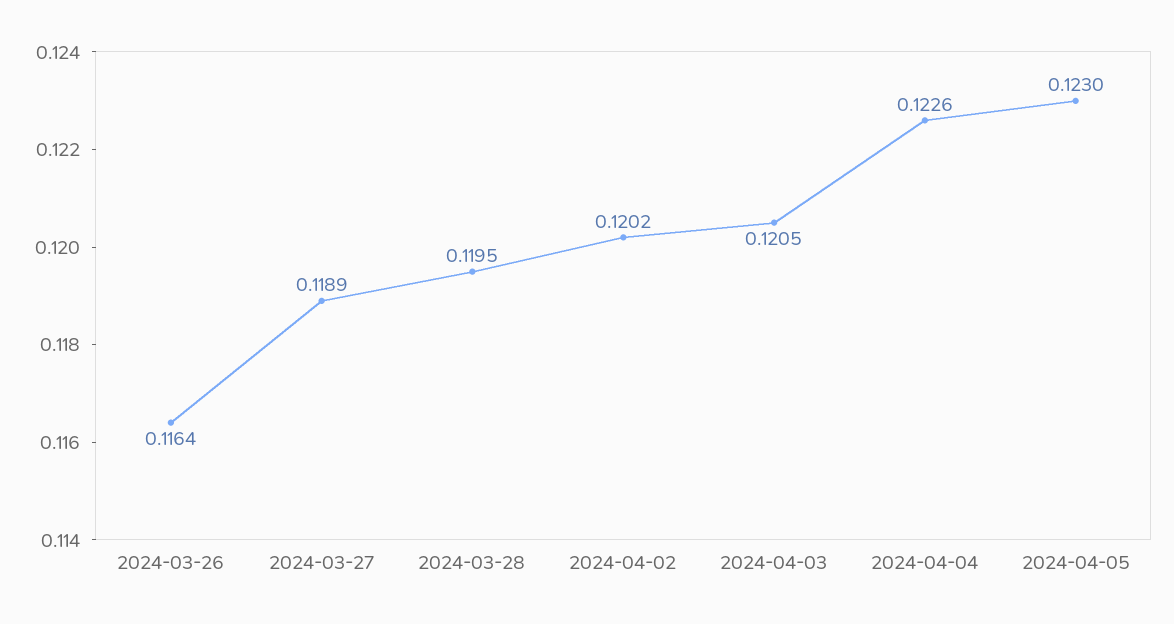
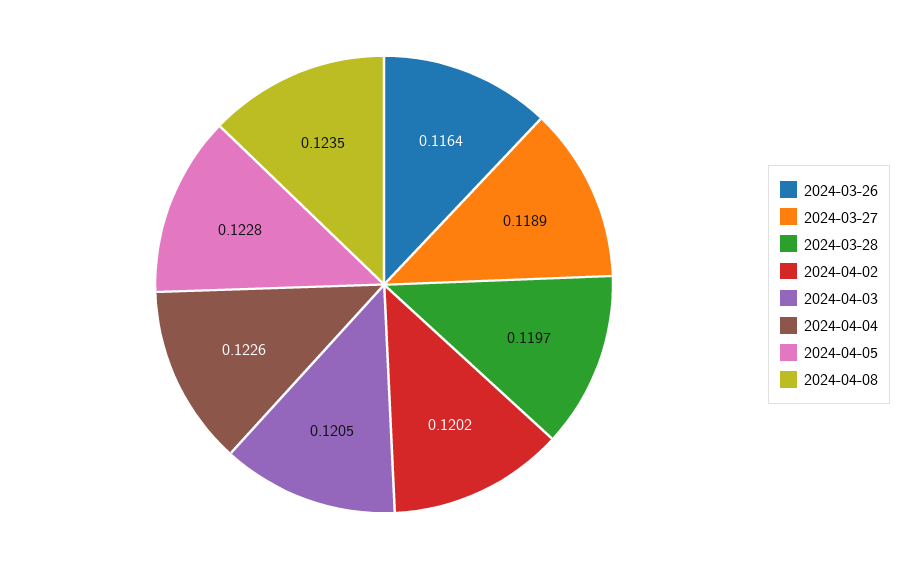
2024-03-28: 0.1195 -> 0.1197
2024-04-05: 0.123 -> 0.1228
2024-04-08: none -> 0.1235

